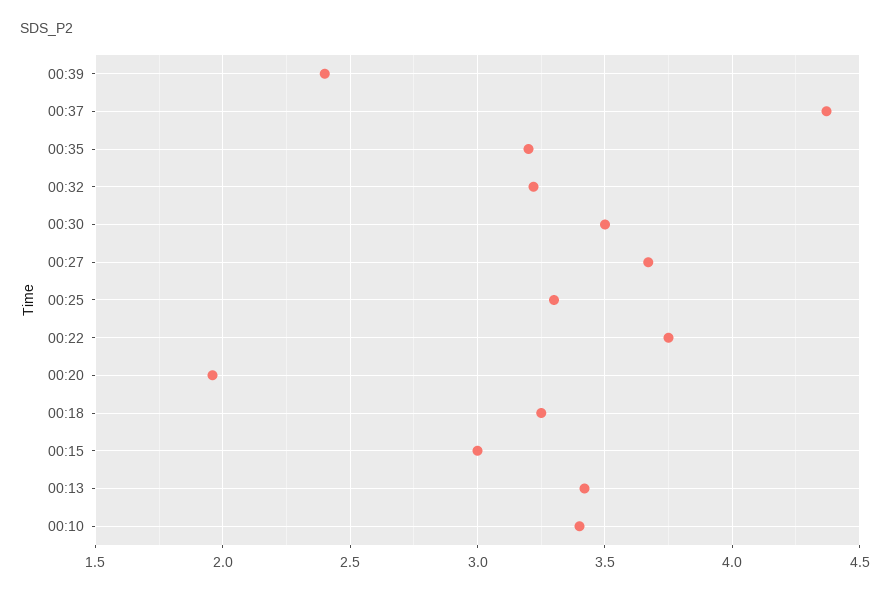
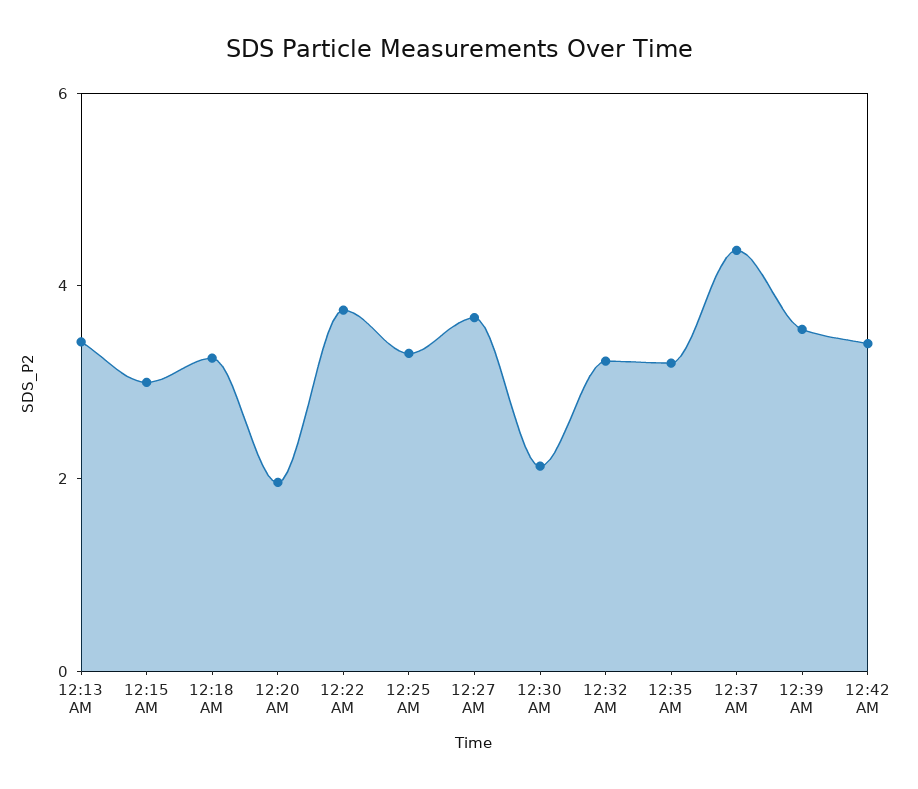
00:39: 2.4 -> 3.5
00:30: 3.5 -> 2
00:10: 3.4 -> none
12:42 AM: none -> 3.5

